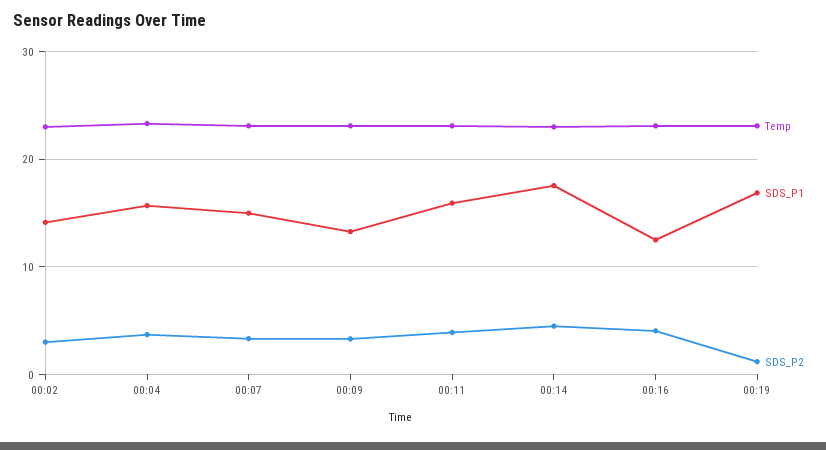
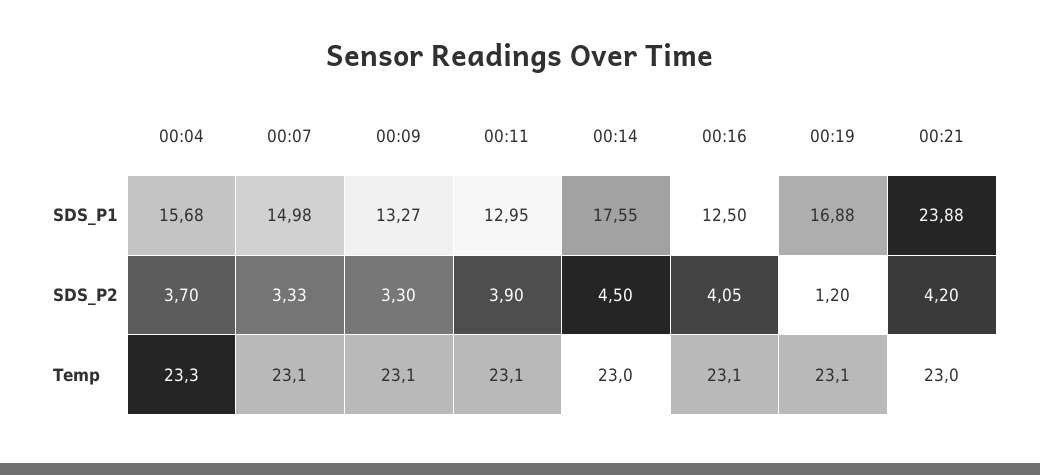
Temp, 00:02: 23 -> none
SDS_P1, 00:02: 14 -> none
SDS_P2, 00:02: 3 -> none
SDS_P1, 00:11: 16 -> 12.95
SDS_P1, 00:21: none -> 23.88
SDS_P2, 00:21: none -> 4.2
Temp, 00:21: none -> 23

